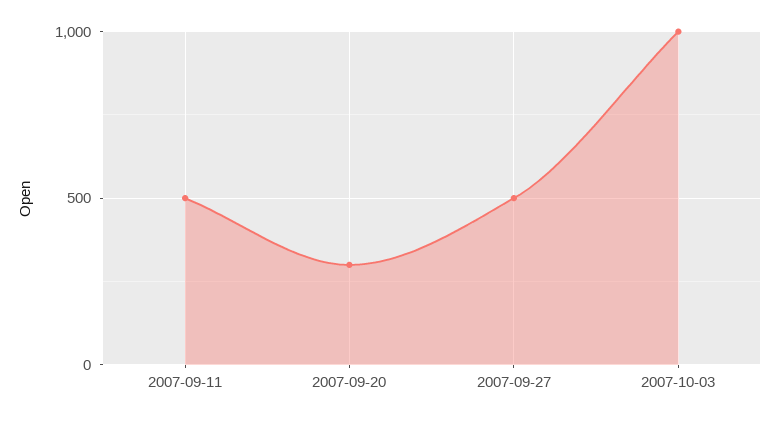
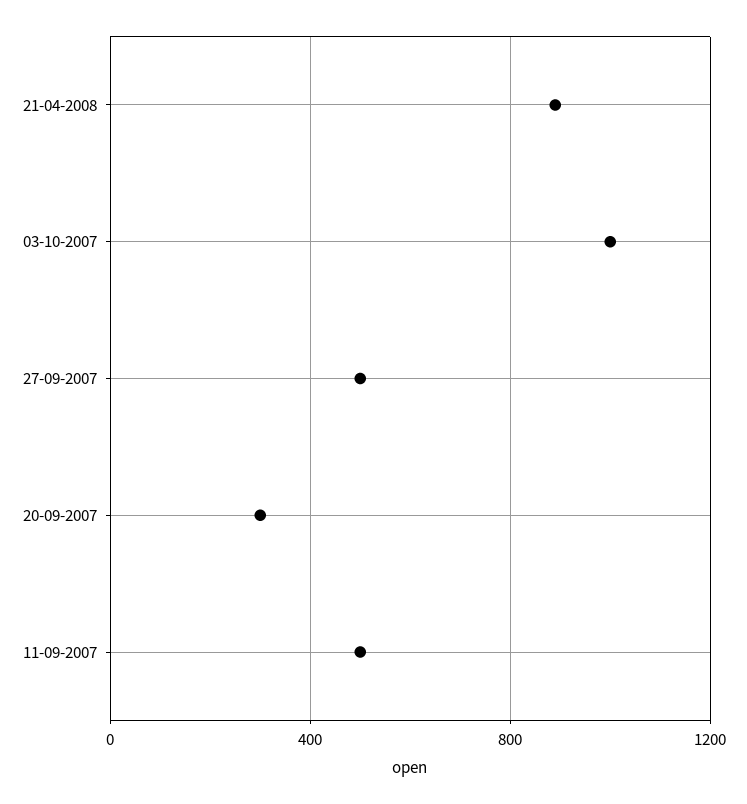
21-04-2008: none -> 900

